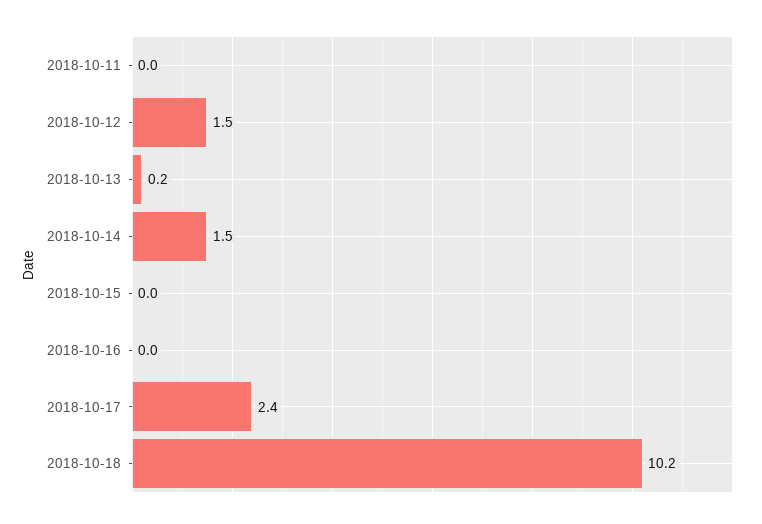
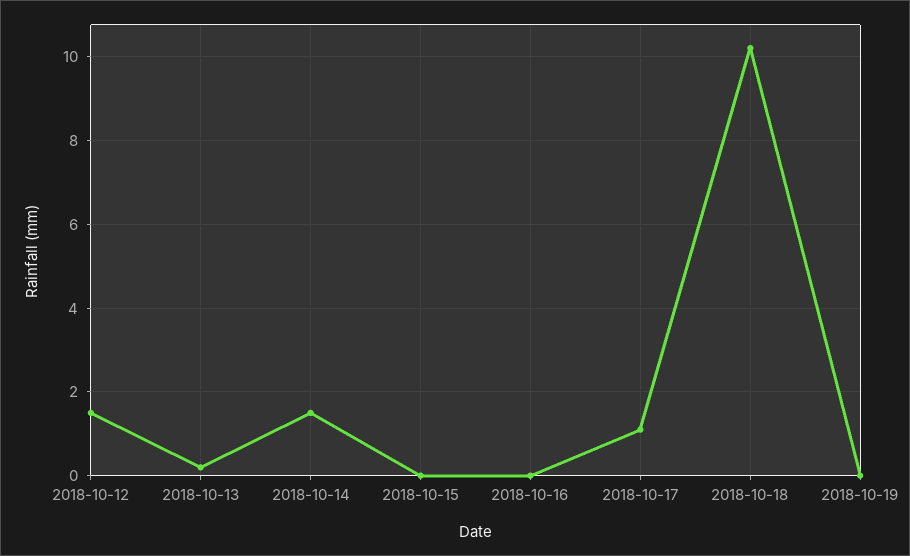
2018-10-11: 0 -> none
2018-10-17: 2.4 -> 1
2018-10-19: none -> 0

